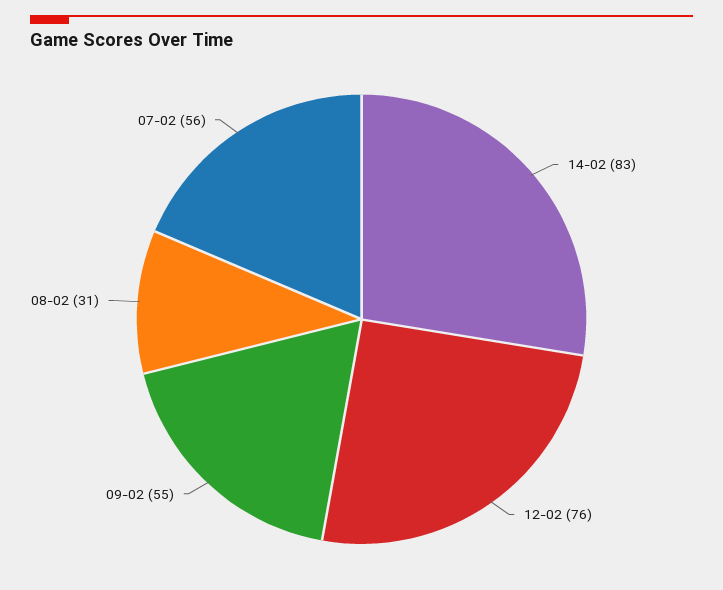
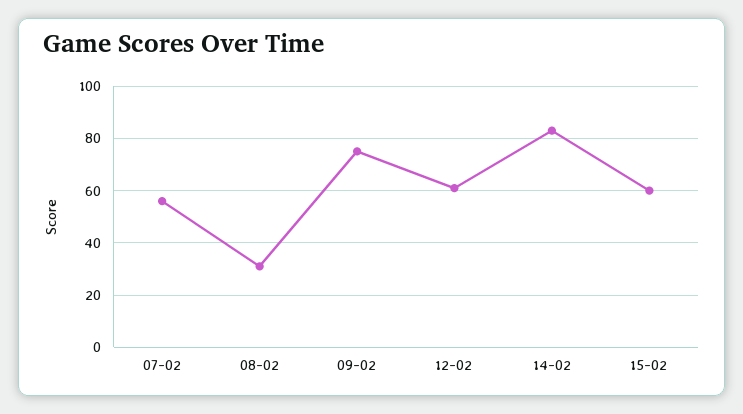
12-02: 76 -> 60
09-02: 55 -> 75
15-02: none -> 60

